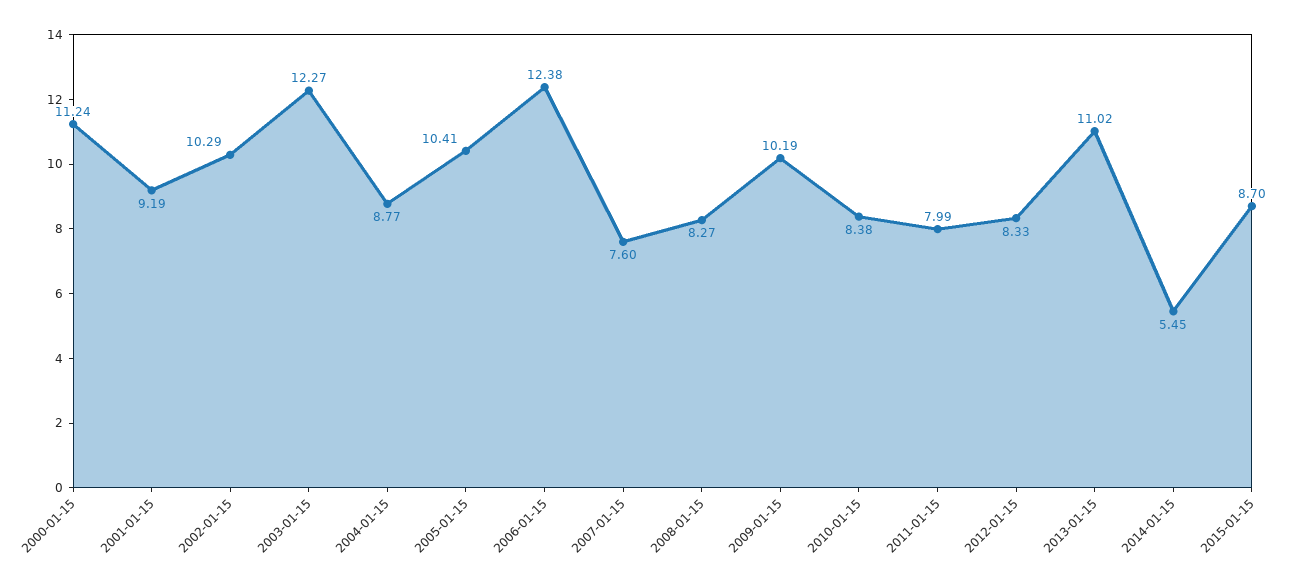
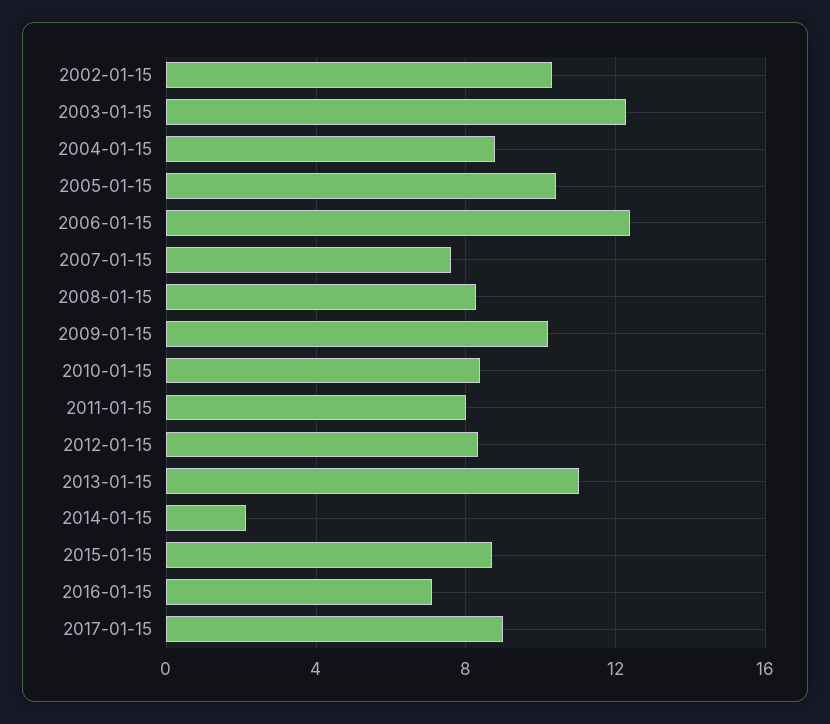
2000-01-15: 11.24 -> none
2001-01-15: 9.19 -> none
2014-01-15: 5.45 -> 2
2016-01-15: none -> 7
2017-01-15: none -> 9

